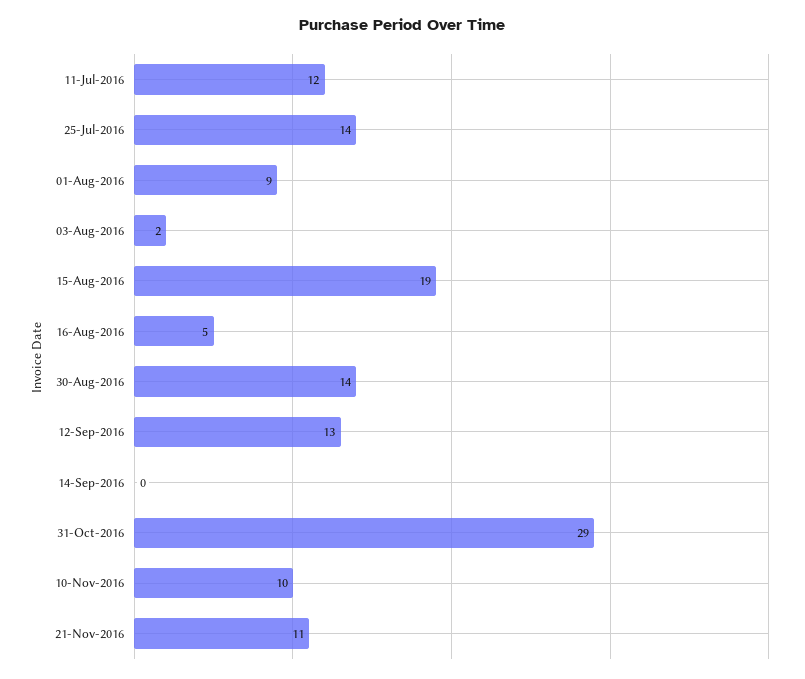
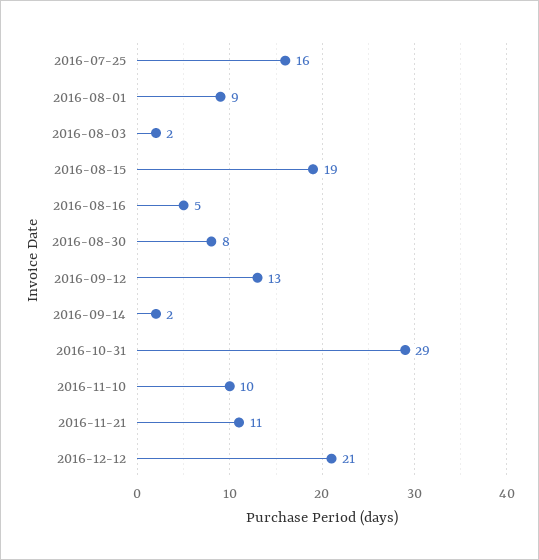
11-Jul-2016: 12 -> none
25-Jul-2016: 14 -> 16
30-Aug-2016: 14 -> 8
14-Sep-2016: 0 -> 2
2016-12-12: none -> 21

